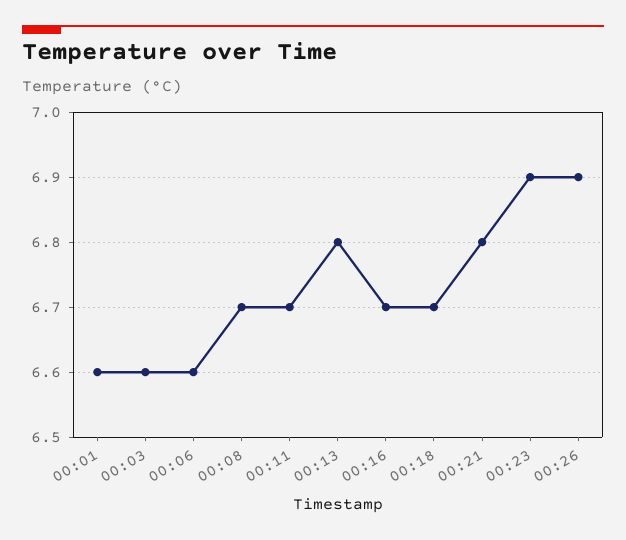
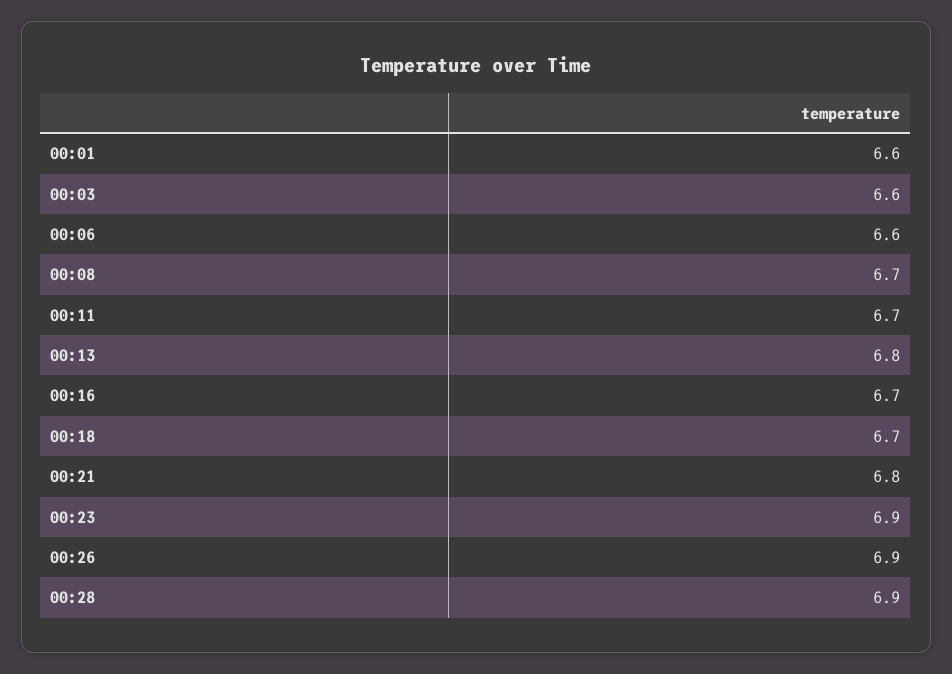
00:28: none -> 6.9

